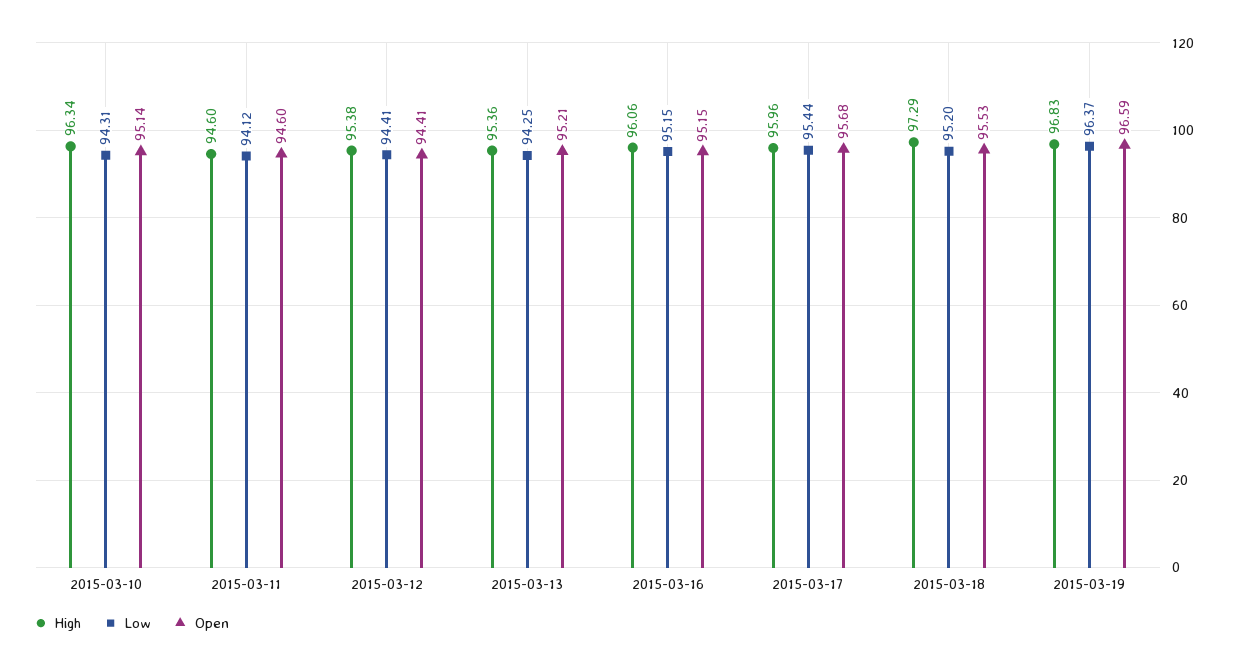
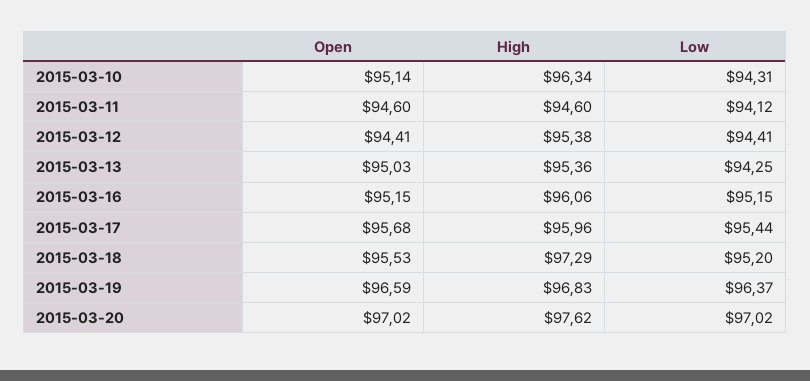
Open, 2015-03-13: 95.21 -> 95.03
Open, 2015-03-20: none -> 97.02
High, 2015-03-20: none -> 97.62
Low, 2015-03-20: none -> 97.02

